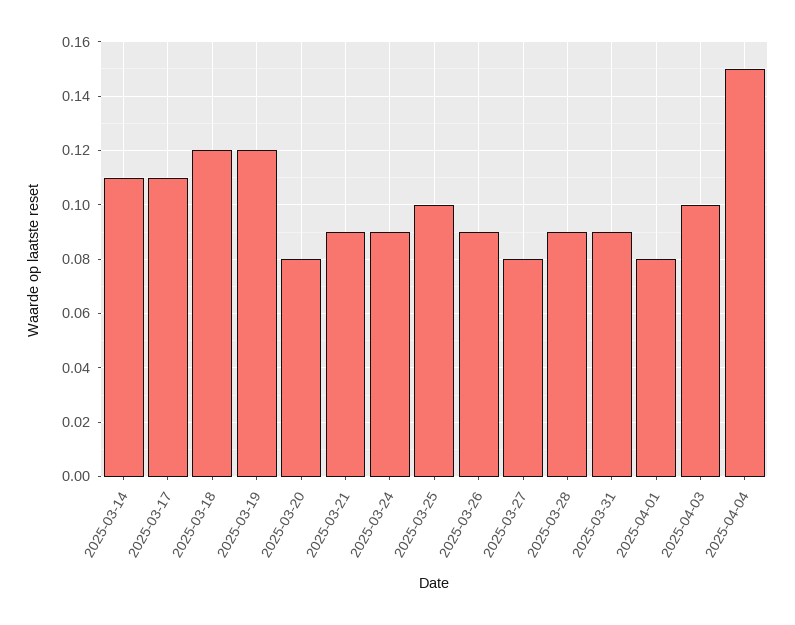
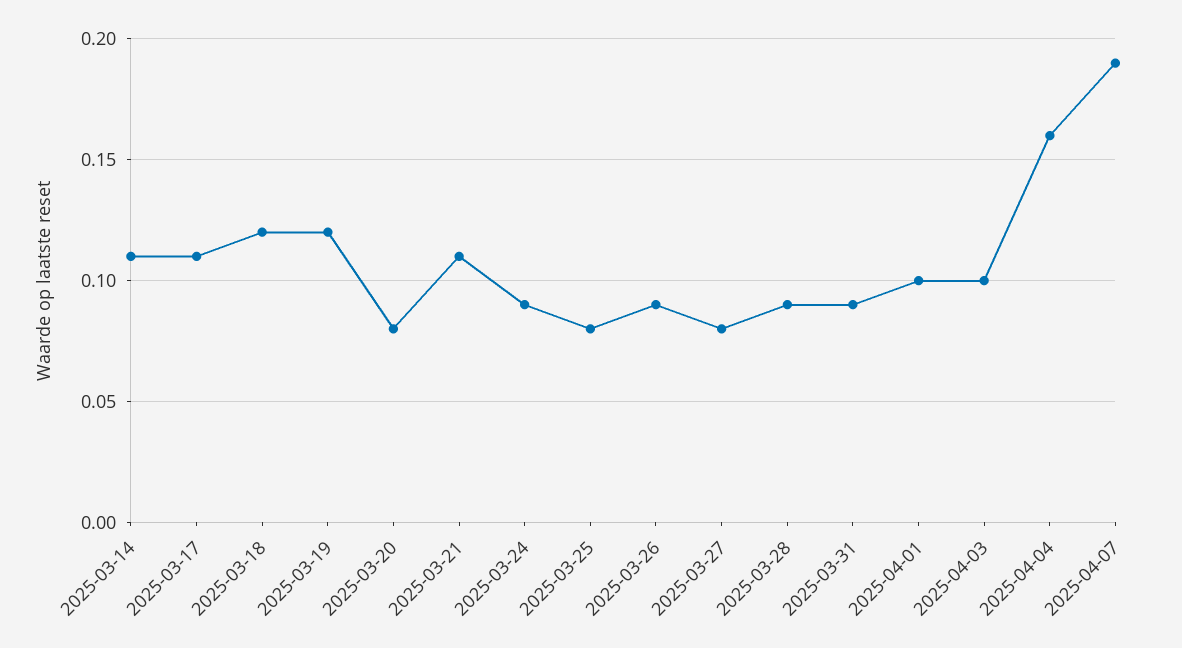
2025-03-21: 0.09 -> 0.11
2025-03-25: 0.1 -> 0.08
2025-04-01: 0.08 -> 0.1
2025-04-04: 0.15 -> 0.16
2025-04-07: none -> 0.19

